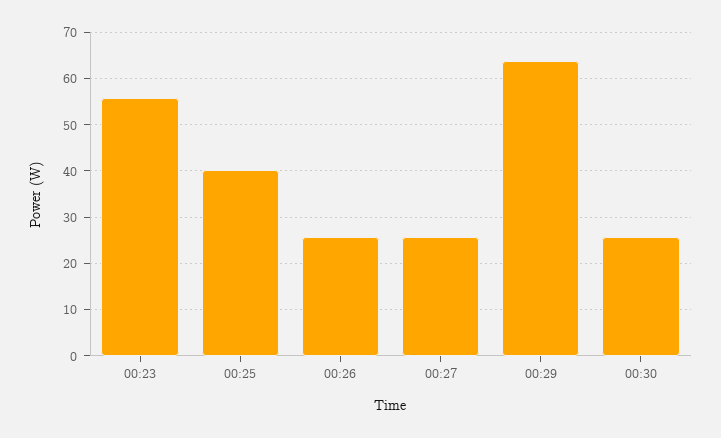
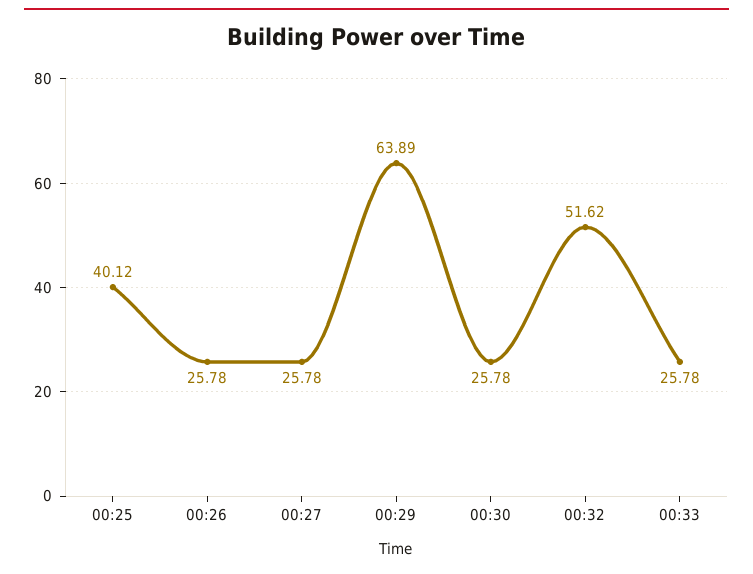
00:23: 56 -> none
00:32: none -> 51.62
00:33: none -> 25.78

